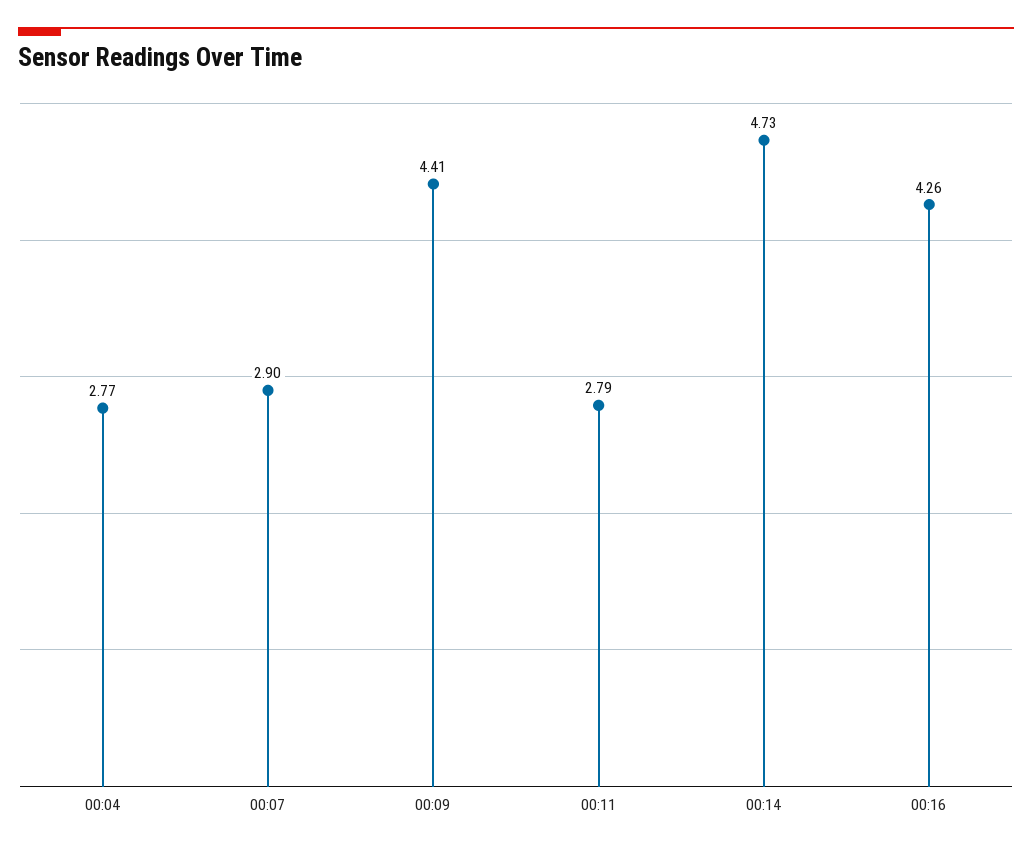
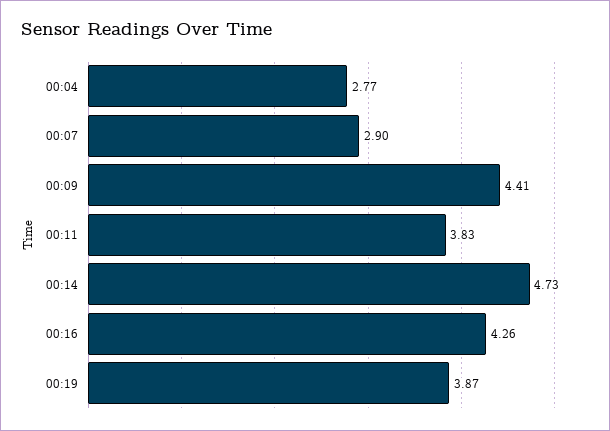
00:11: 2.79 -> 3.83
00:19: none -> 3.87

